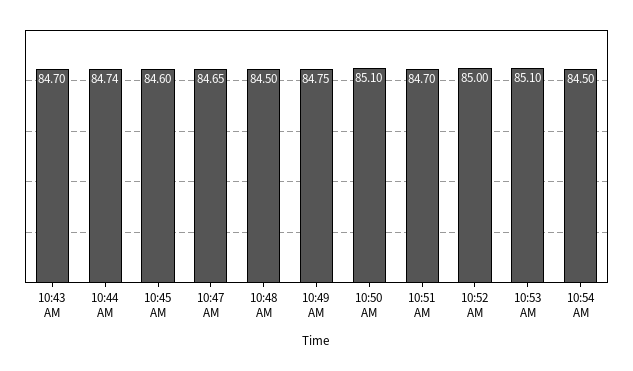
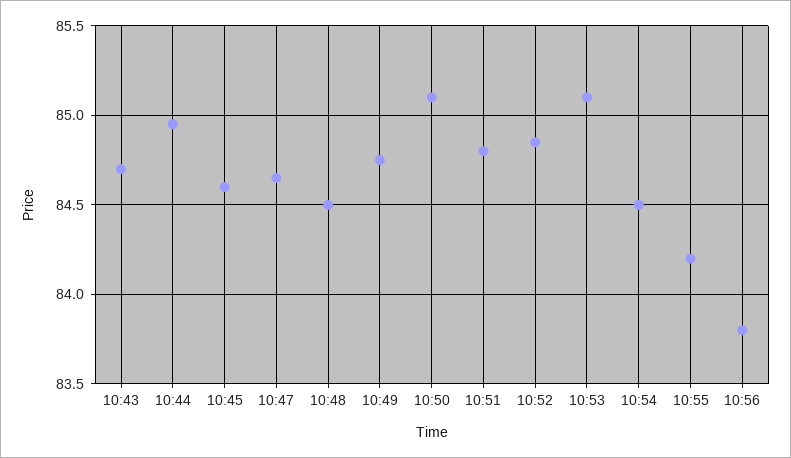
10:44 AM: 84.74 -> 84.95
10:51 AM: 84.7 -> 84.8
10:52 AM: 85 -> 84.85
10:55: none -> 84.2
10:56: none -> 83.8

